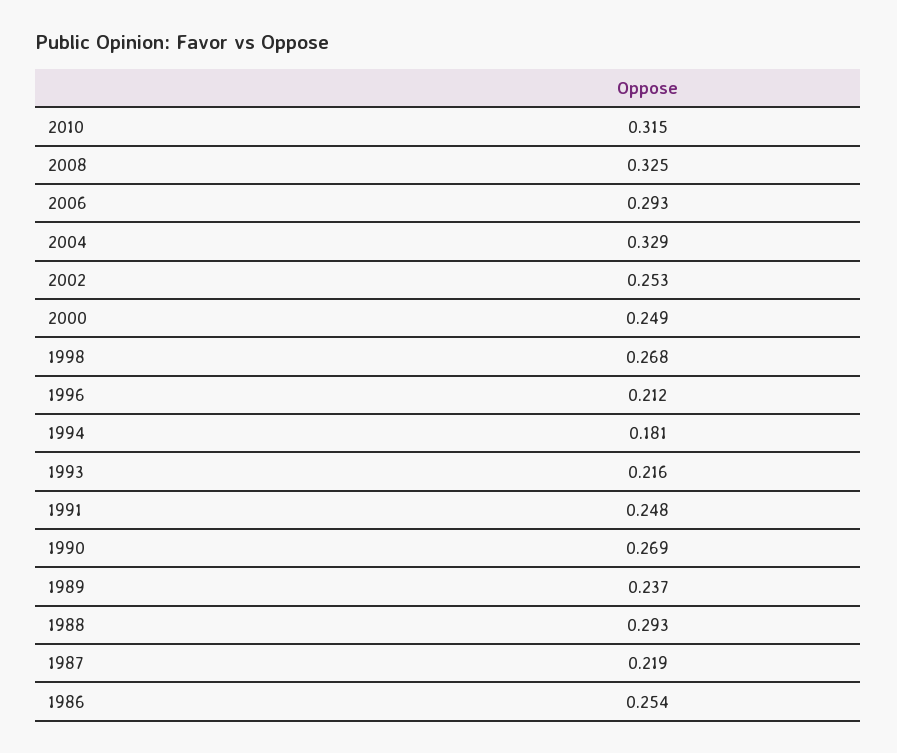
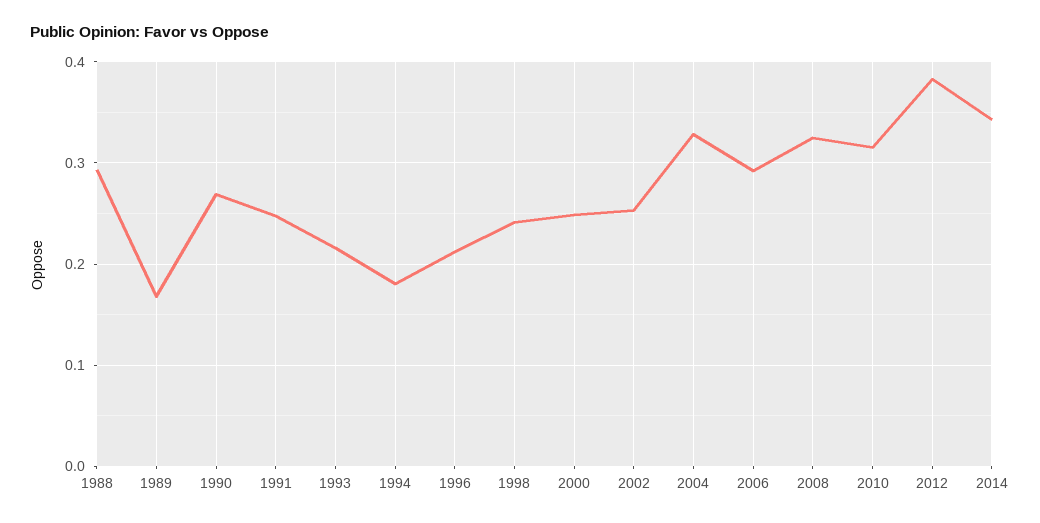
1998: 0.268 -> 0.24
1989: 0.237 -> 0.17
1987: 0.219 -> none
1986: 0.254 -> none
2012: none -> 0.38
2014: none -> 0.34

